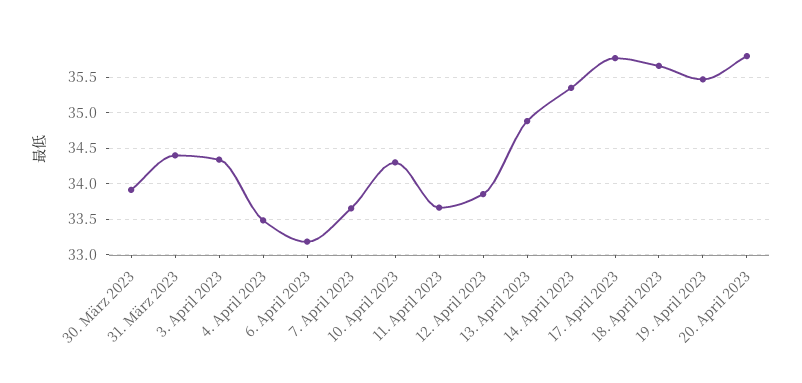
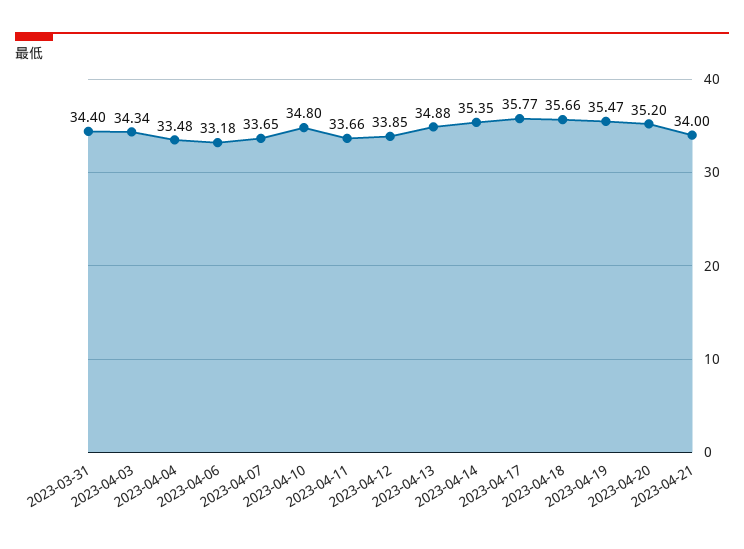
30. März 2023: 33.9 -> none
10. April 2023: 34.3 -> 34.8
20. April 2023: 35.8 -> 35.2
2023-04-21: none -> 34

